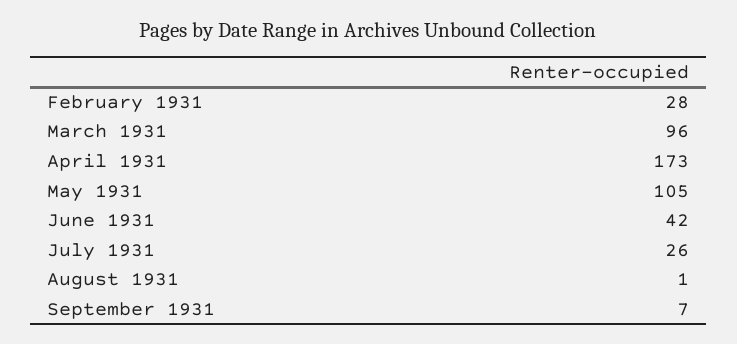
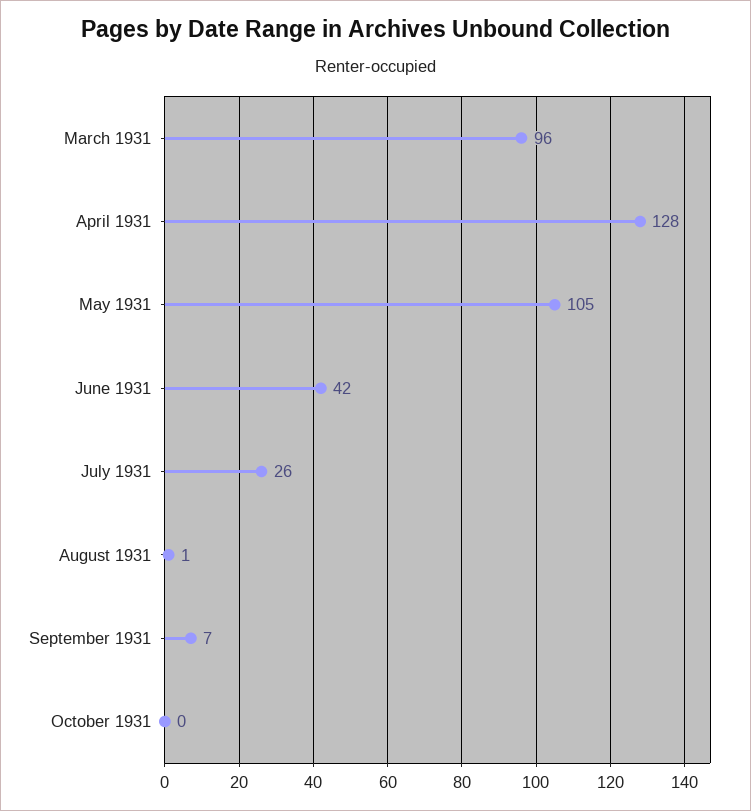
February 1931: 28 -> none
April 1931: 173 -> 128
October 1931: none -> 0

